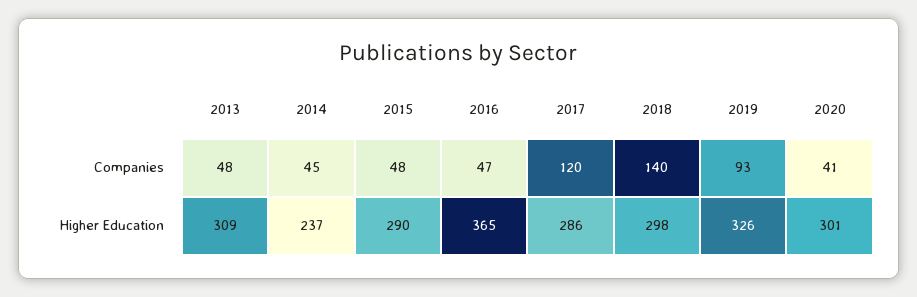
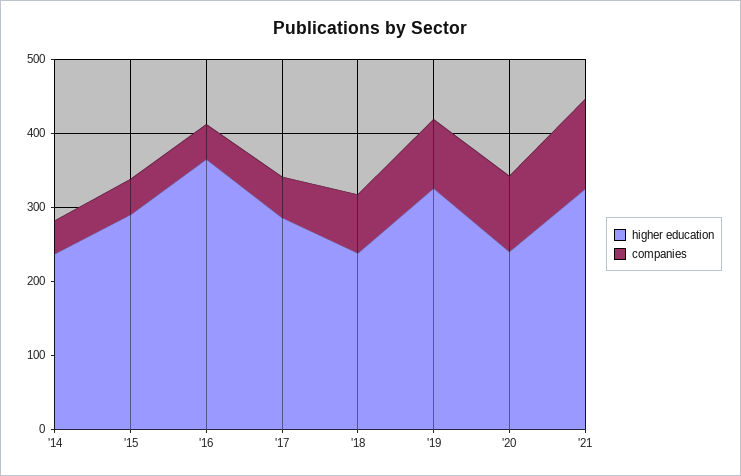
Companies, 2013: 48 -> none
Companies, 2017: 120 -> 60
Companies, 2018: 140 -> 80
Companies, 2020: 41 -> 100
Higher Education, 2013: 309 -> none
Higher Education, 2018: 298 -> 240
Higher Education, 2020: 301 -> 240
Higher Education, '21: none -> 320
Companies, '21: none -> 120

